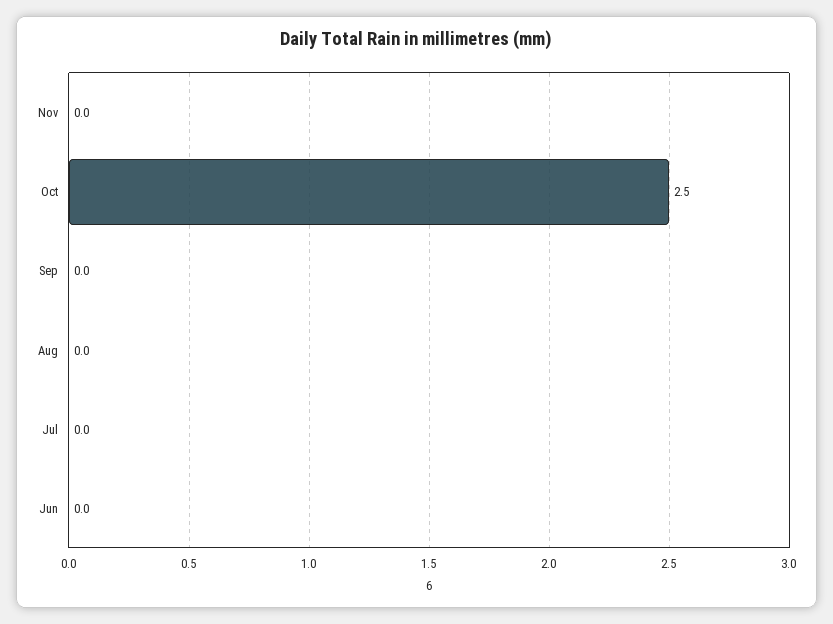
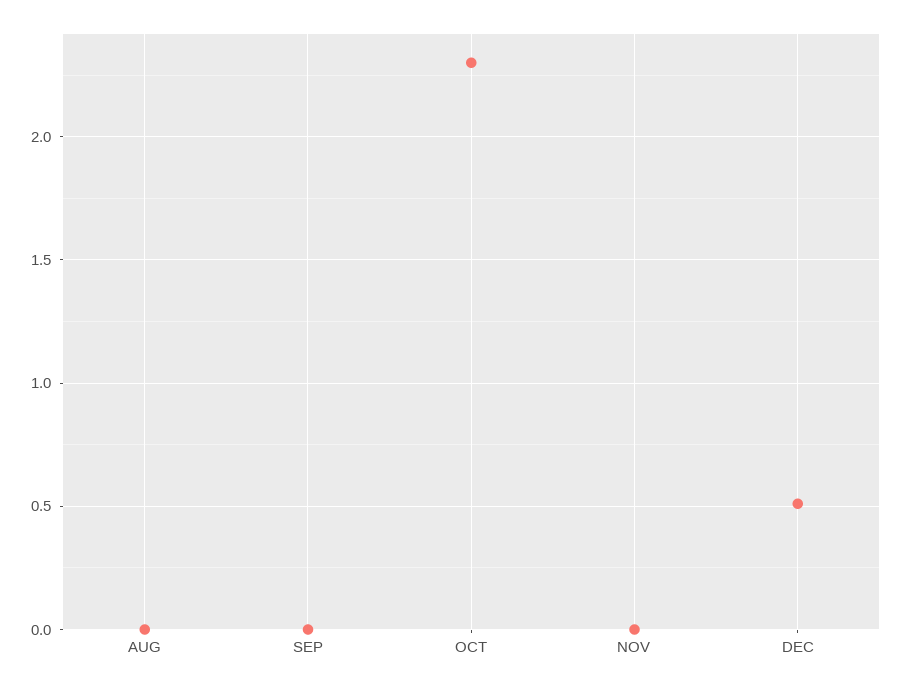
Oct: 2.5 -> 2.3
Jul: 0 -> none
Jun: 0 -> none
DEC: none -> 0.5

